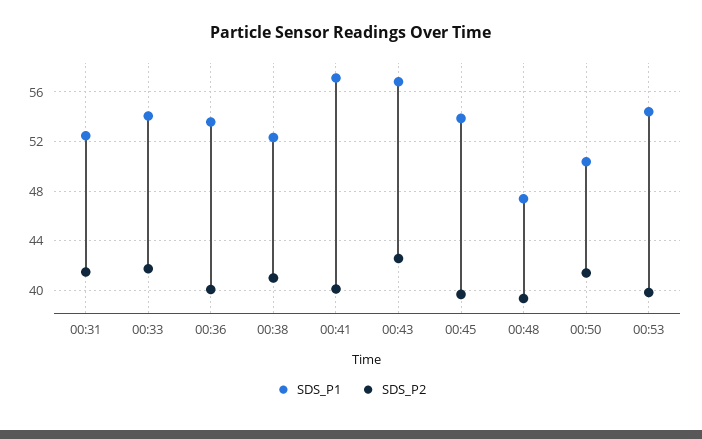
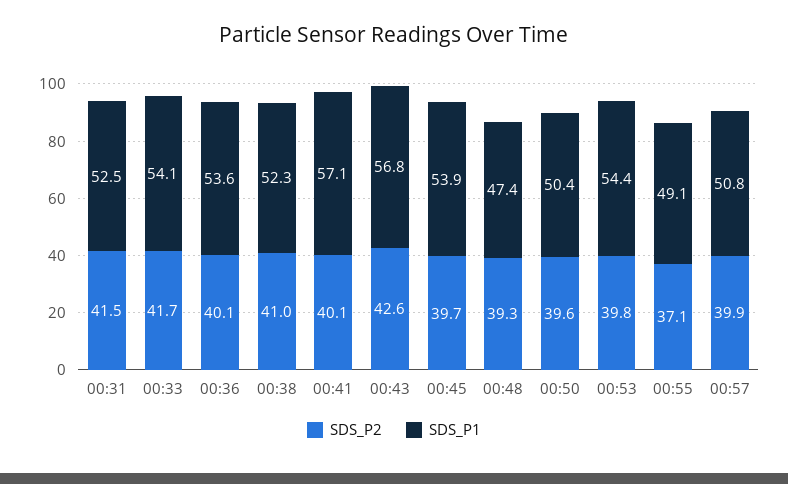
SDS_P2, 00:50: 41.5 -> 39.6
SDS_P2, 00:55: none -> 37.1
SDS_P1, 00:55: none -> 49.1
SDS_P2, 00:57: none -> 39.9
SDS_P1, 00:57: none -> 50.8

